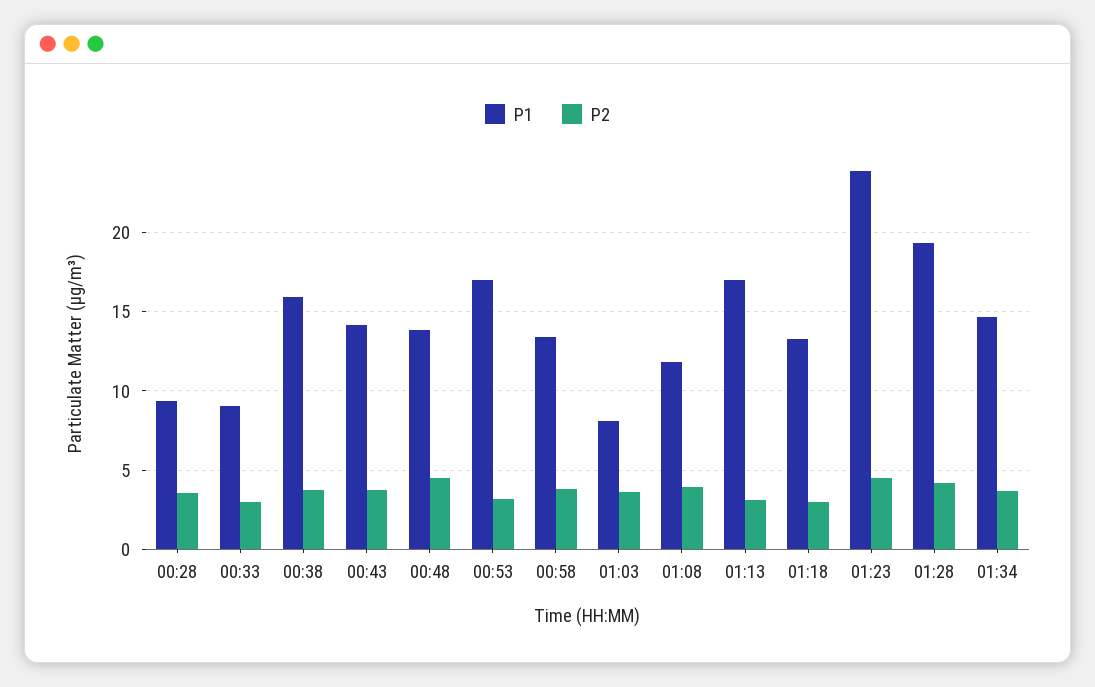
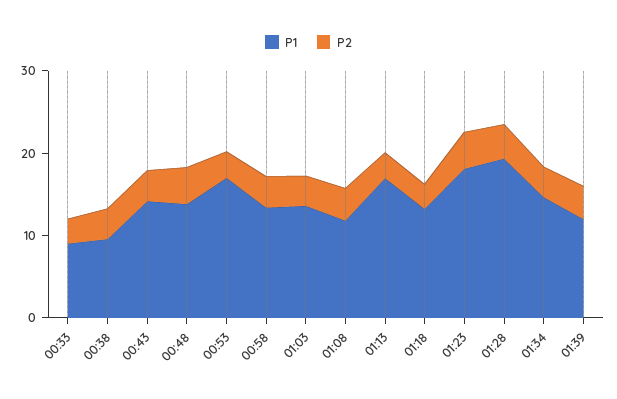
P1, 00:28: 9.5 -> none
P2, 00:28: 3.5 -> none
P1, 00:38: 16 -> 10
P1, 01:03: 8 -> 14
P1, 01:23: 24 -> 18
P1, 01:39: none -> 12
P2, 01:39: none -> 4

